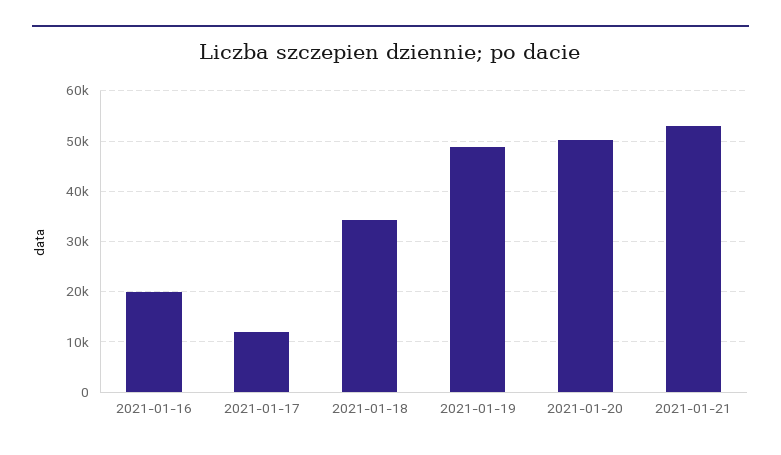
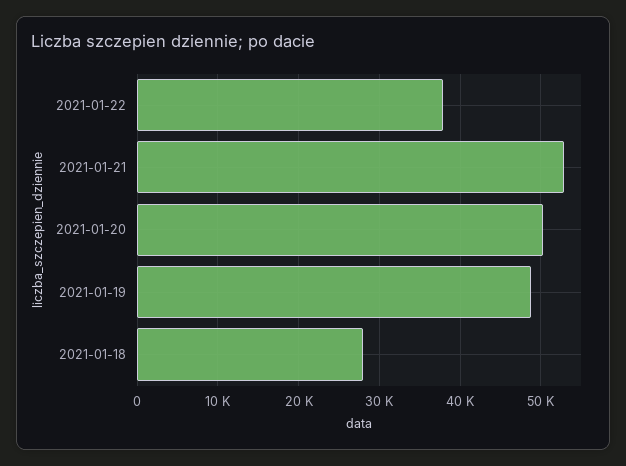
2021-01-16: 20000 -> none
2021-01-17: 12000 -> none
2021-01-18: 34000 -> 28000
2021-01-22: none -> 38000

